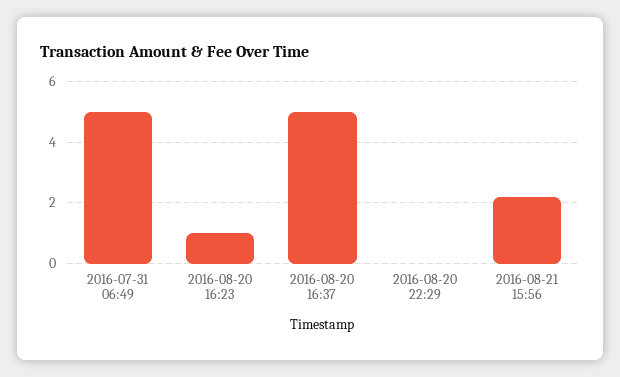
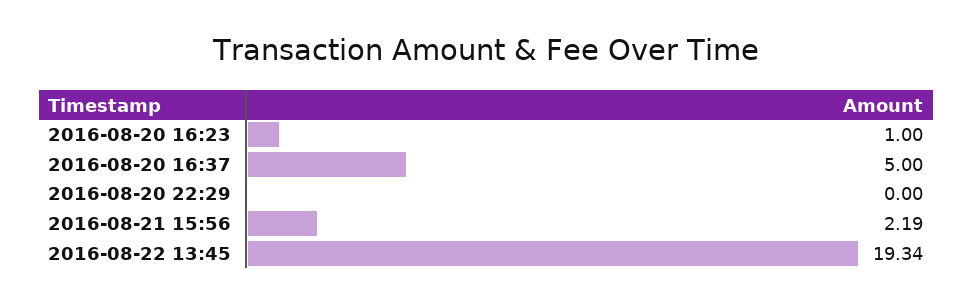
2016-07-31 06:49: 5 -> none
2016-08-22 13:45: none -> 19.34

